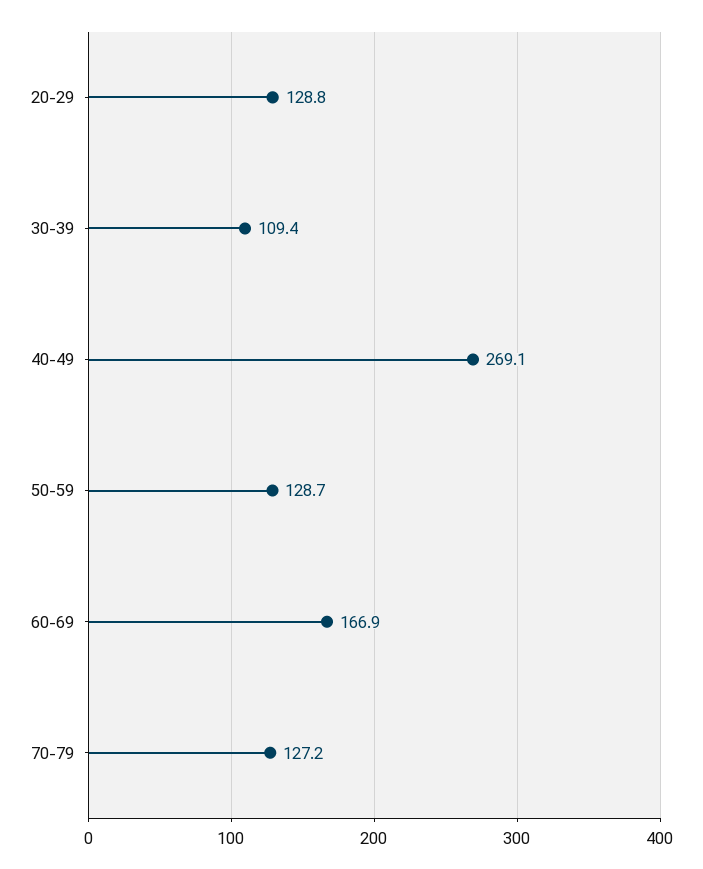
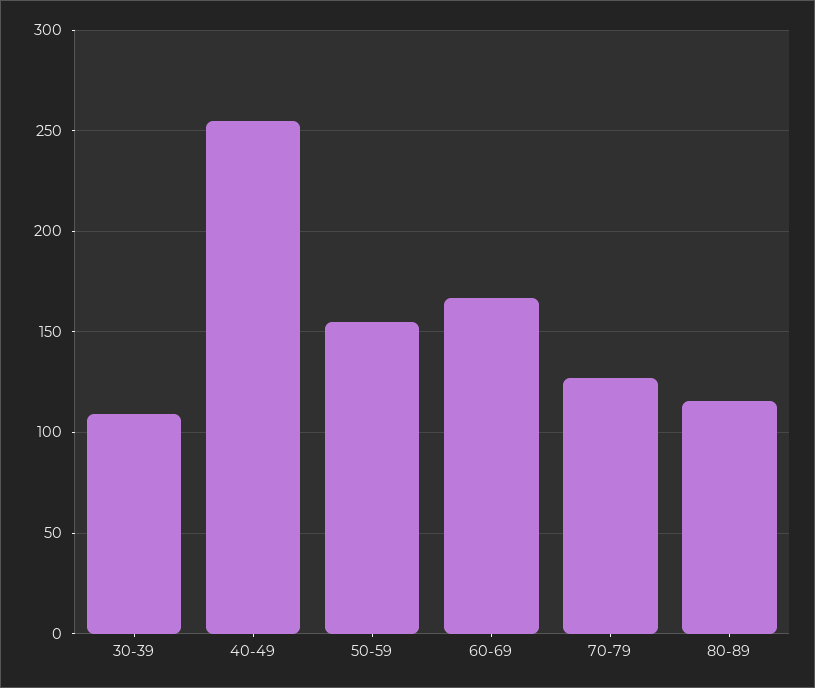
20-29: 128.8 -> none
40-49: 269.1 -> 255
50-59: 128.7 -> 155
80-89: none -> 115

